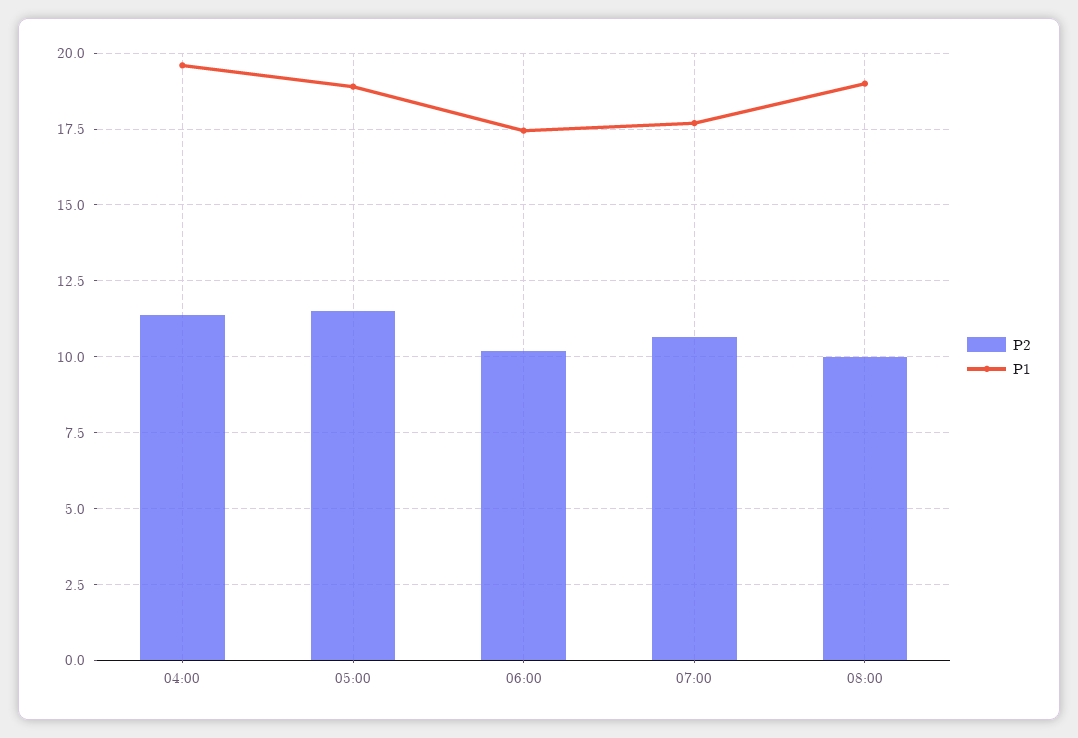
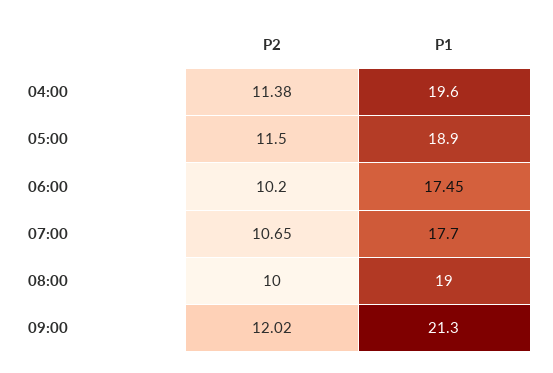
P2, 09:00: none -> 12.02
P1, 09:00: none -> 21.3

